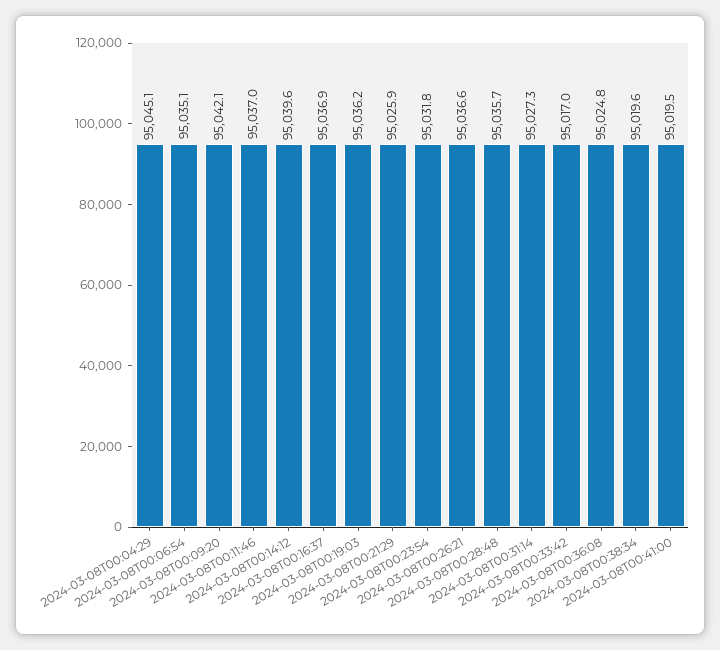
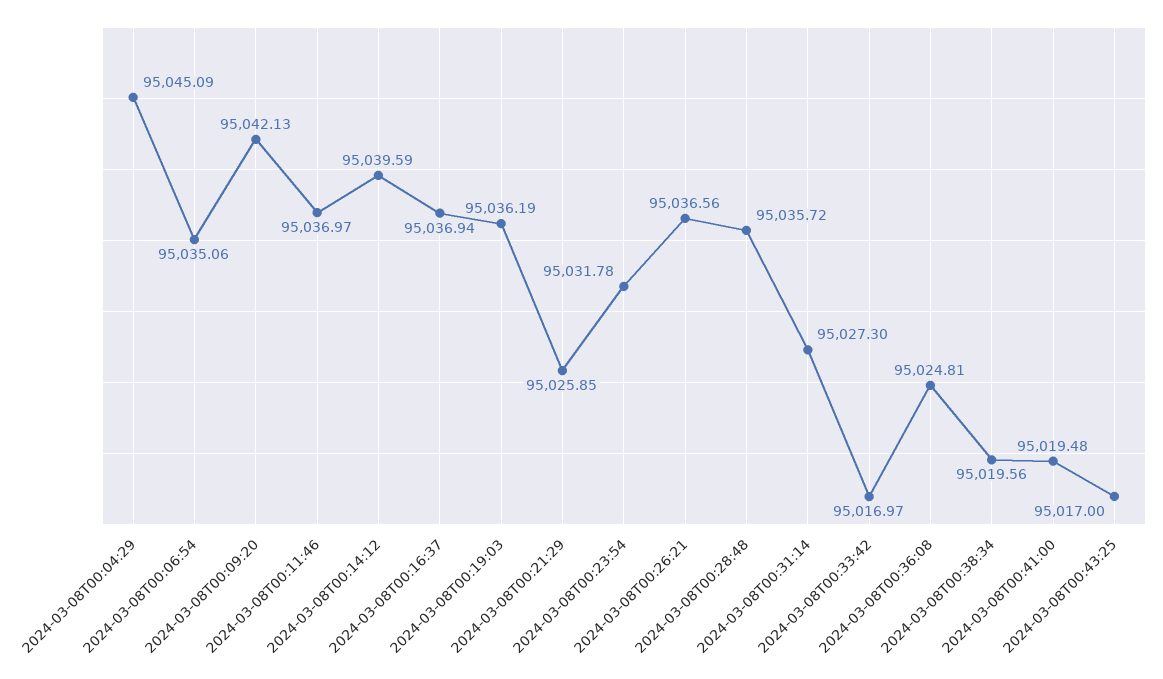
2024-03-08T00:43:25: none -> 95017

